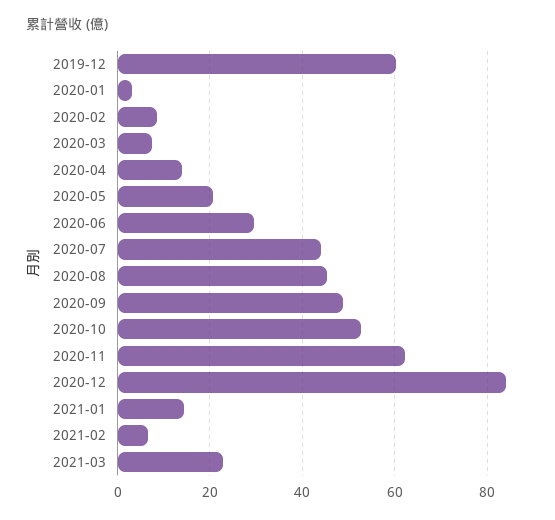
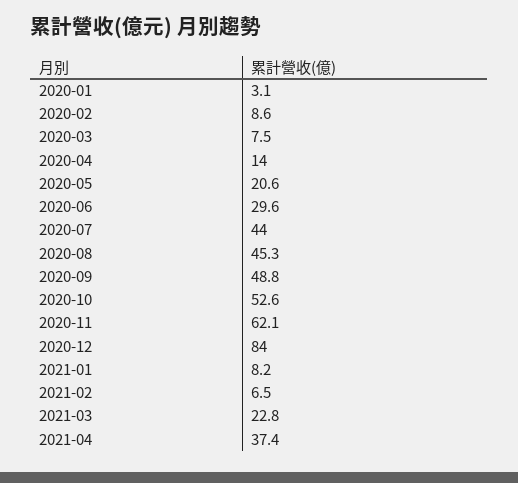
2019-12: 60 -> none
2021-01: 14 -> 8.2
2021-04: none -> 37.4

